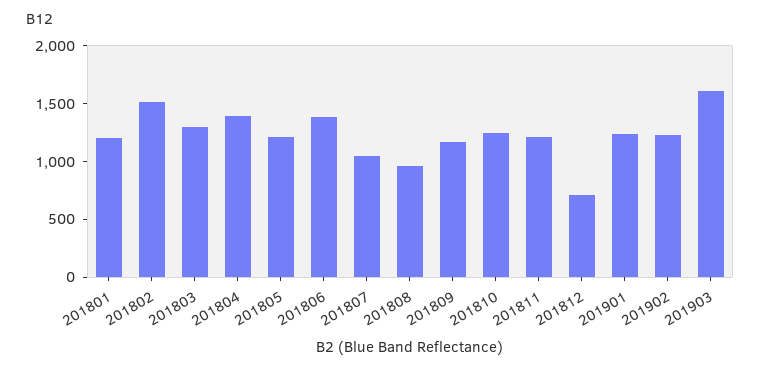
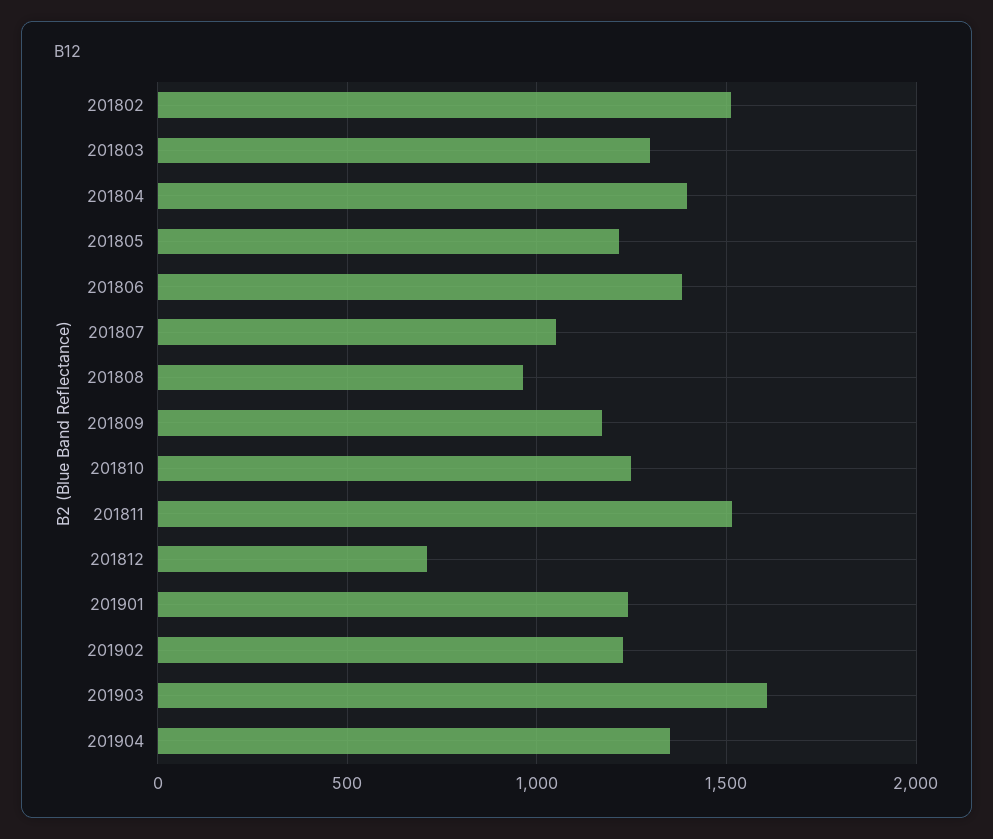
201801: 1200 -> none
201811: 1200 -> 1500
201904: none -> 1350

